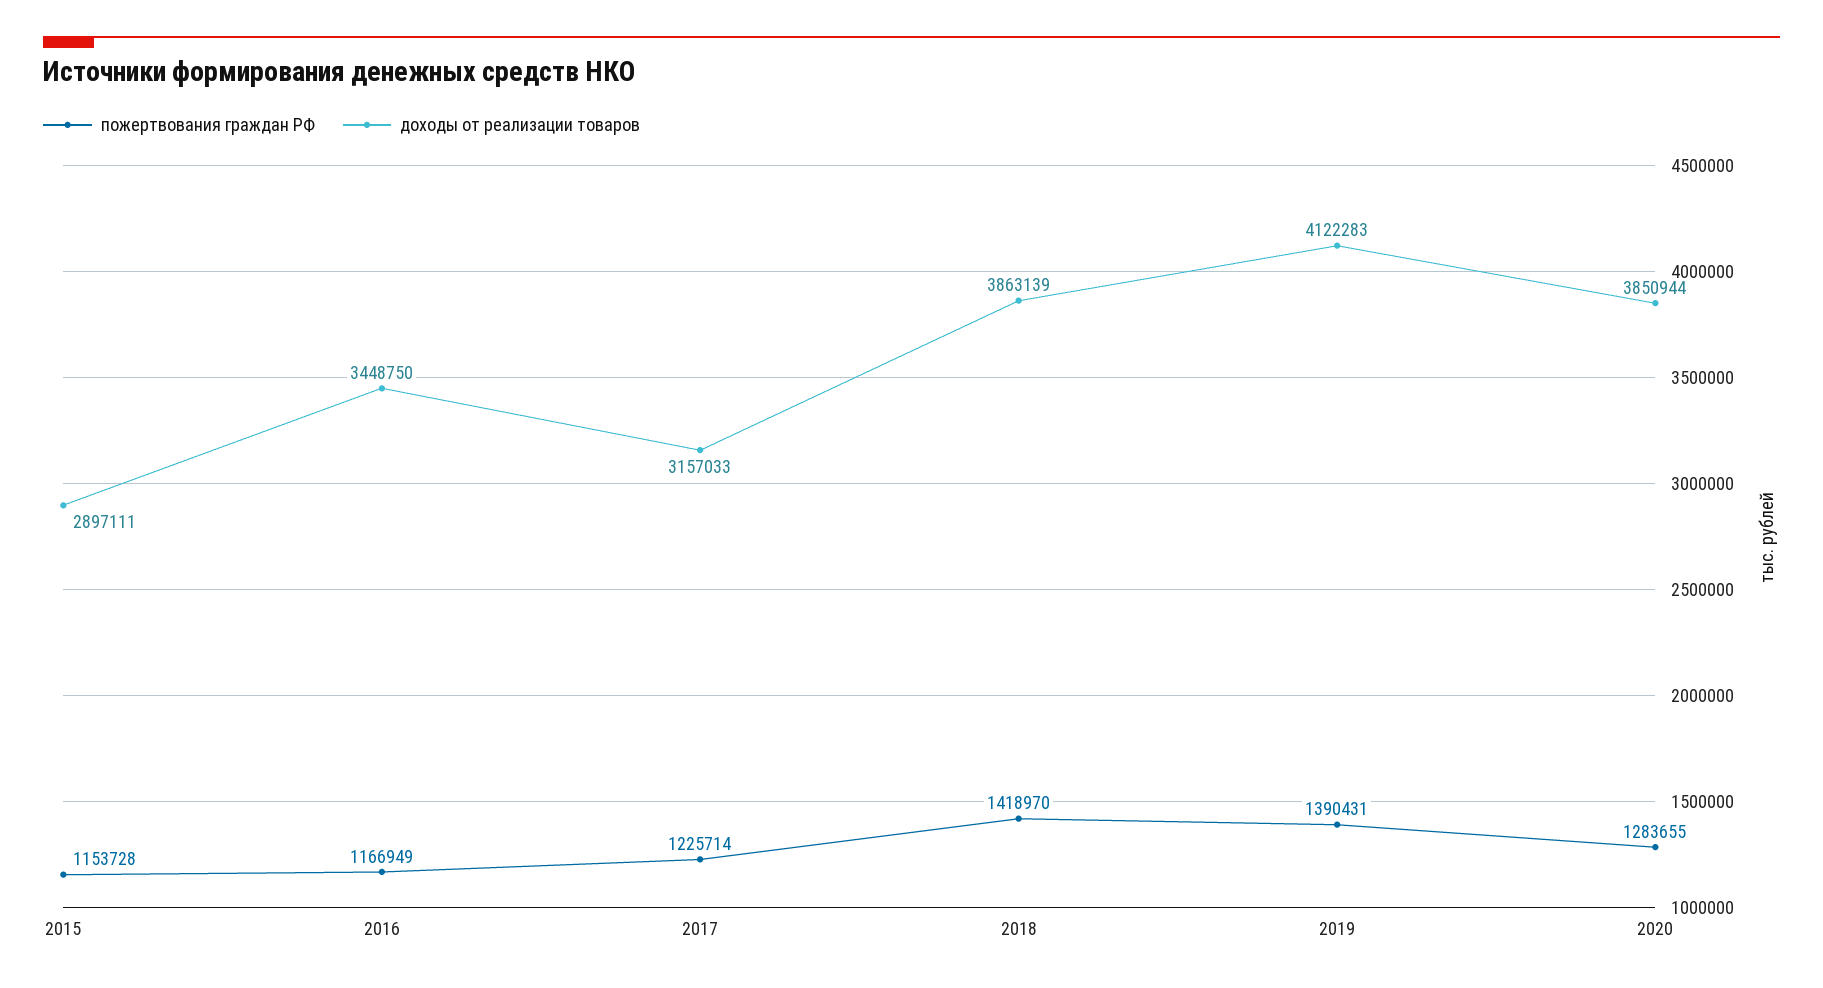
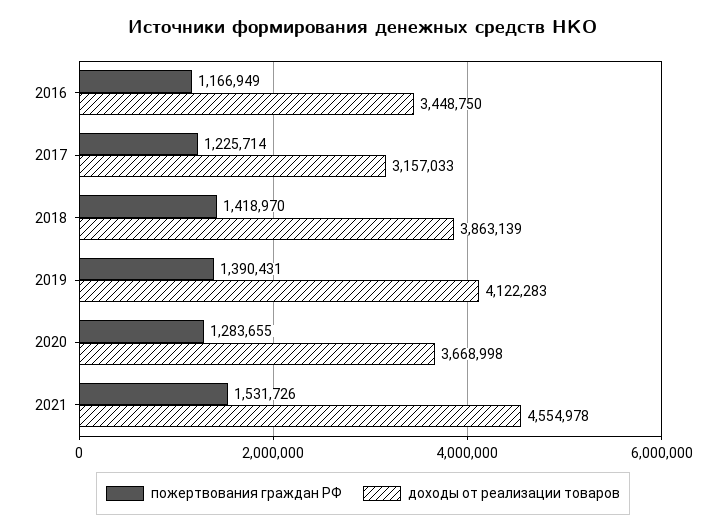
пожертвования граждан РФ, 2015: 1153728 -> none
доходы от реализации товаров, 2015: 2897111 -> none
доходы от реализации товаров, 2020: 3850944 -> 3668998
пожертвования граждан РФ, 2021: none -> 1531726
доходы от реализации товаров, 2021: none -> 4554978

